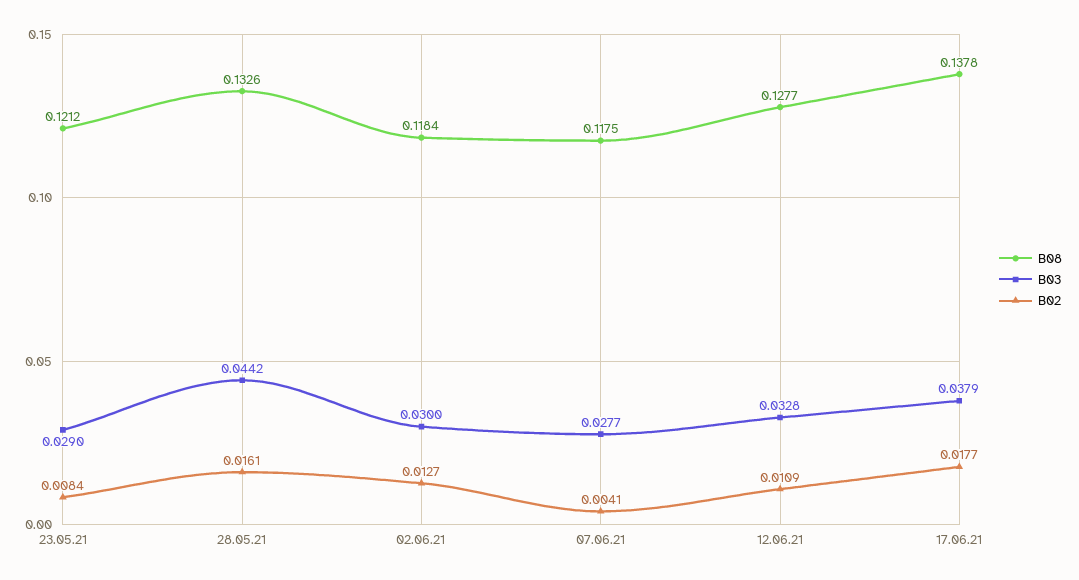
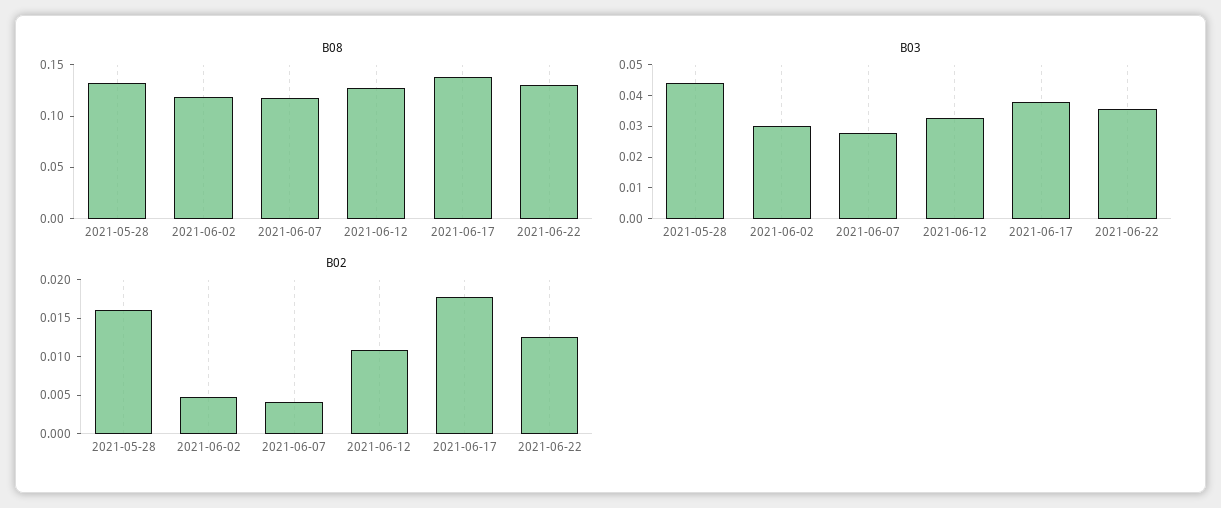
B08, 23.05.21: 0.1212 -> none
B03, 23.05.21: 0.029 -> none
B02, 23.05.21: 0.0084 -> none
B02, 02.06.21: 0.0127 -> 0.005
B08, 2021-06-22: none -> 0.13
B03, 2021-06-22: none -> 0.035
B02, 2021-06-22: none -> 0.0125

